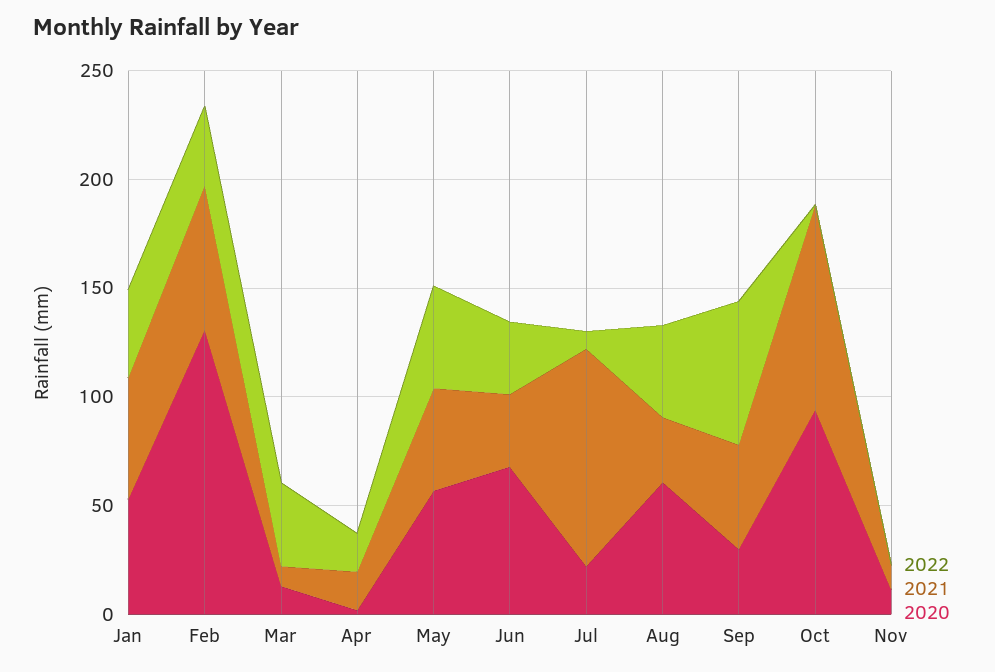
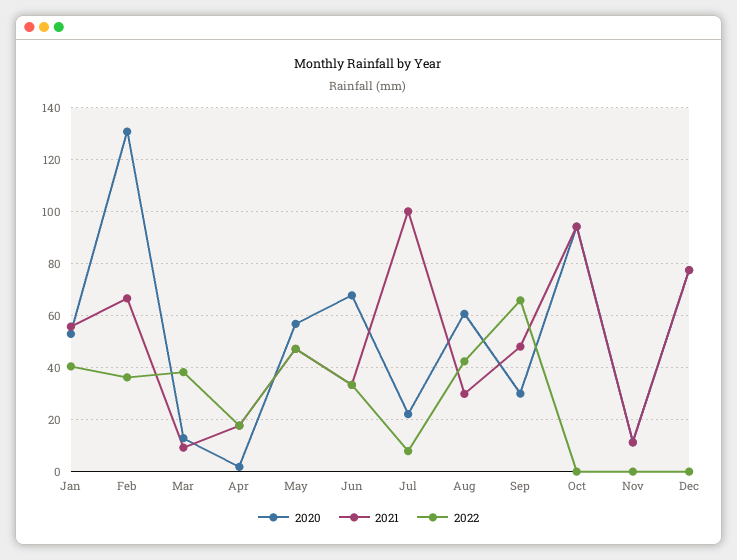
2020, Dec: none -> 77.5
2021, Dec: none -> 77.5
2022, Dec: none -> 0

